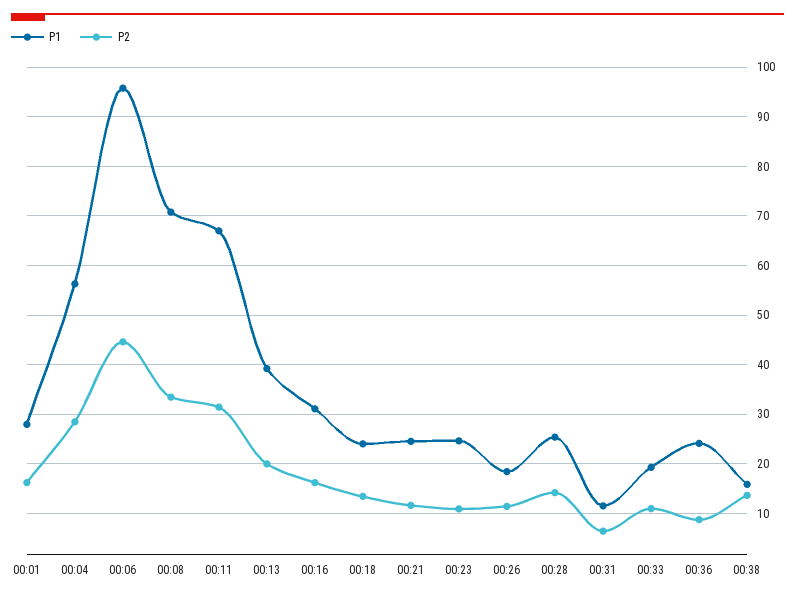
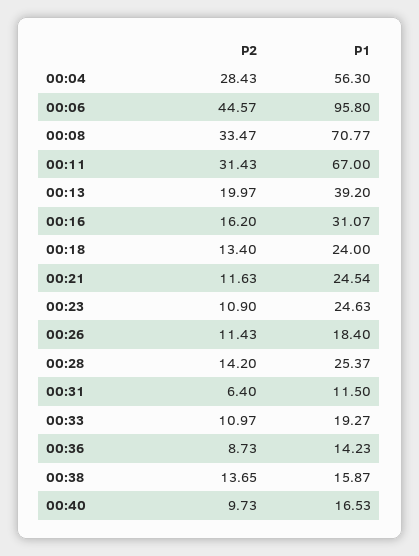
P1, 00:01: 28 -> none
P2, 00:01: 16 -> none
P1, 00:36: 24 -> 14.23
P2, 00:40: none -> 9.73
P1, 00:40: none -> 16.53

